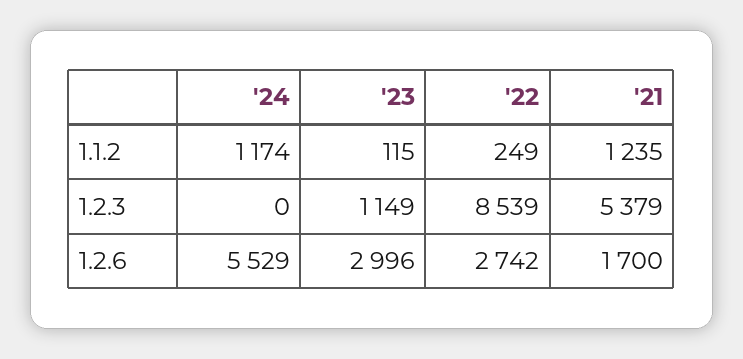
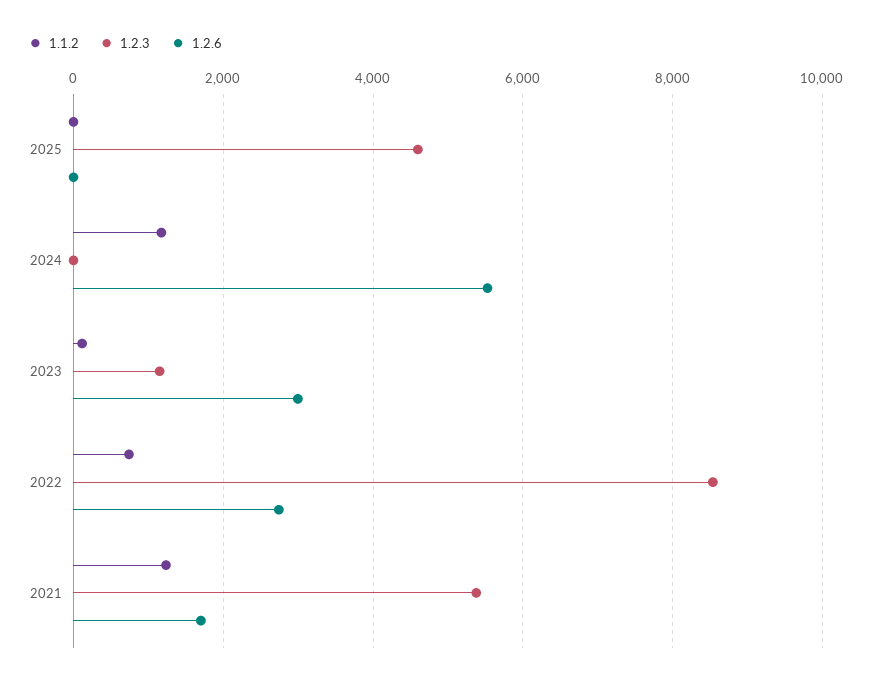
1.1.2, '22: 249 -> 800
1.1.2, 2025: none -> 0
1.2.3, 2025: none -> 4600
1.2.6, 2025: none -> 0

